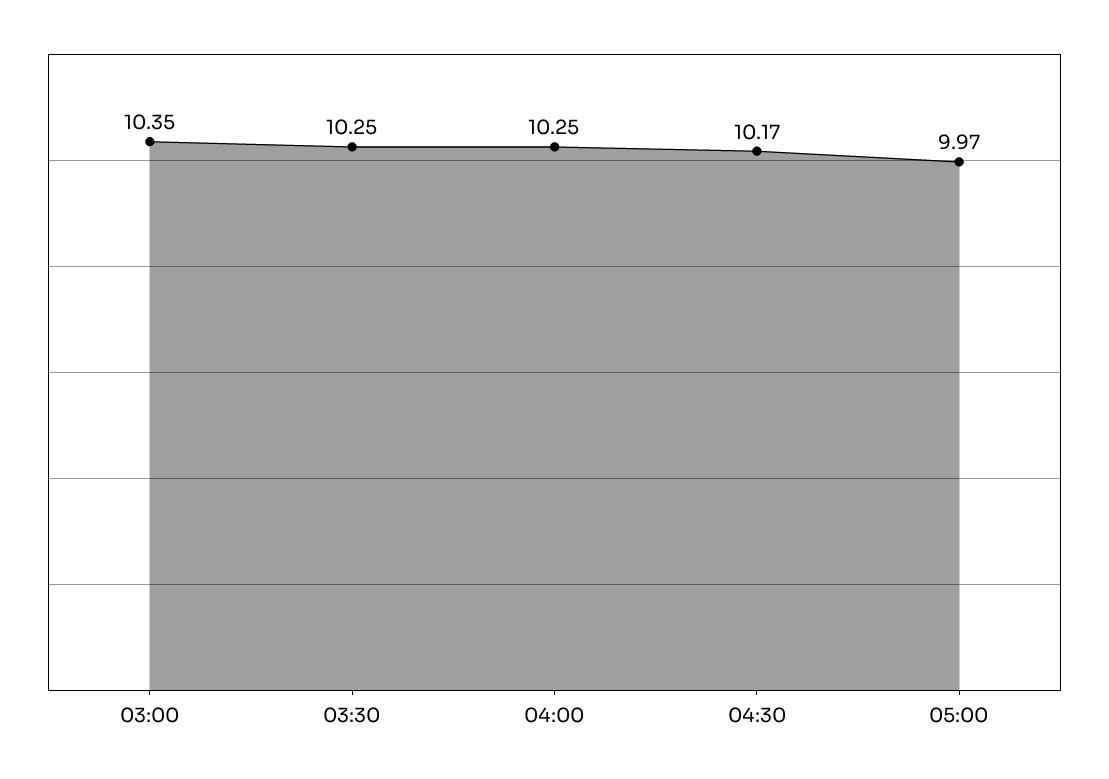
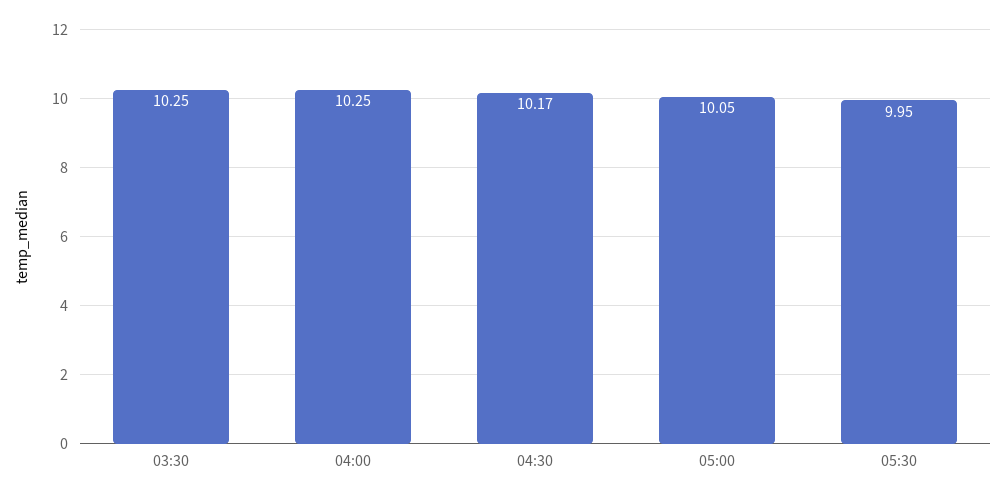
03:00: 10.35 -> none
05:00: 9.97 -> 10.05
05:30: none -> 9.95

